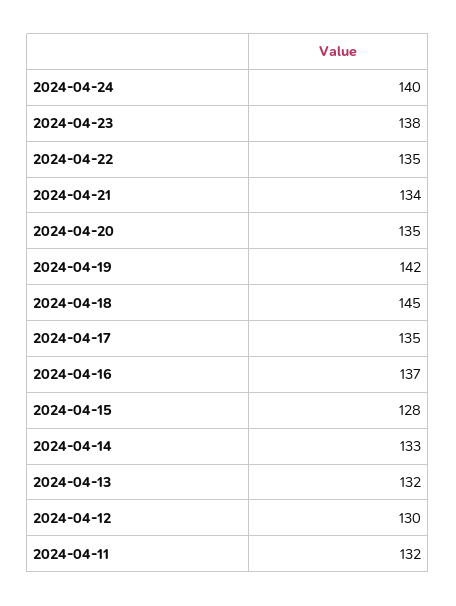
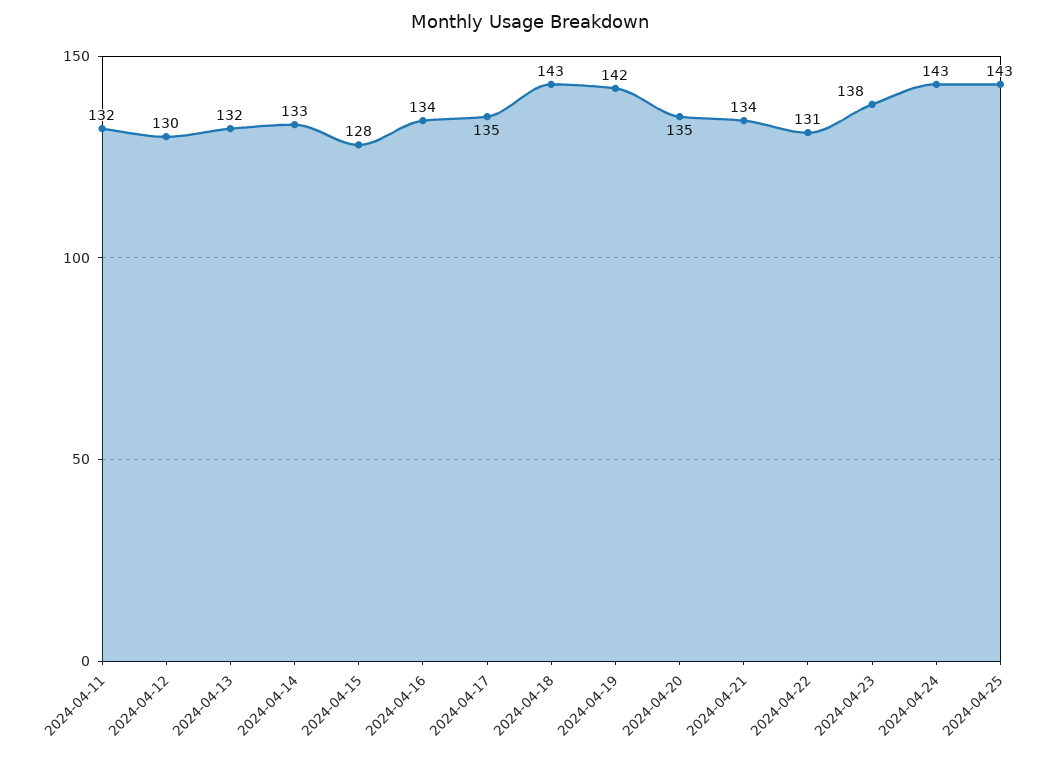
2024-04-24: 140 -> 143
2024-04-22: 135 -> 131
2024-04-18: 145 -> 143
2024-04-16: 137 -> 134
2024-04-25: none -> 143

